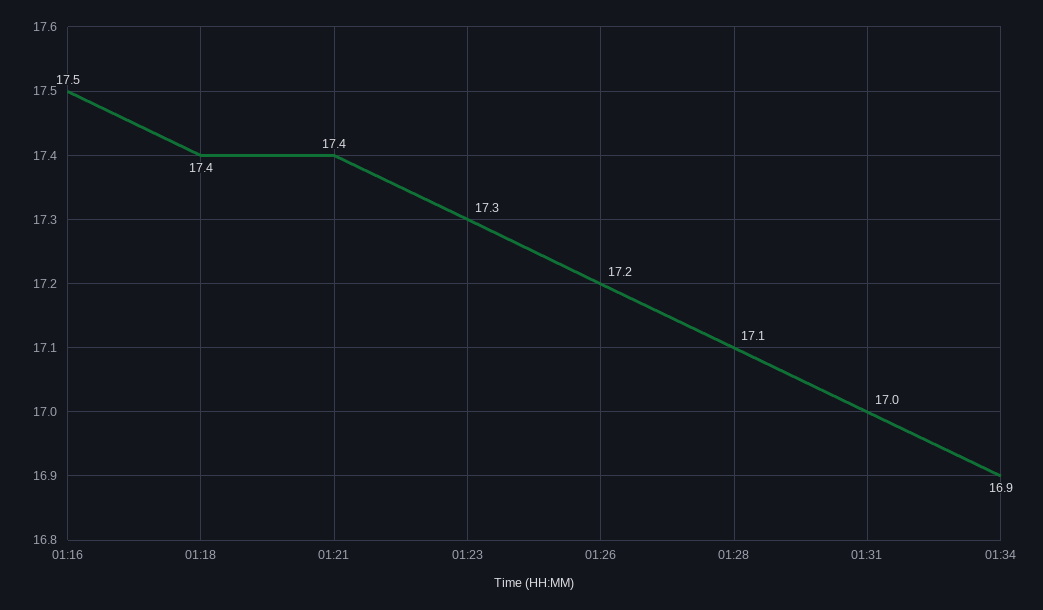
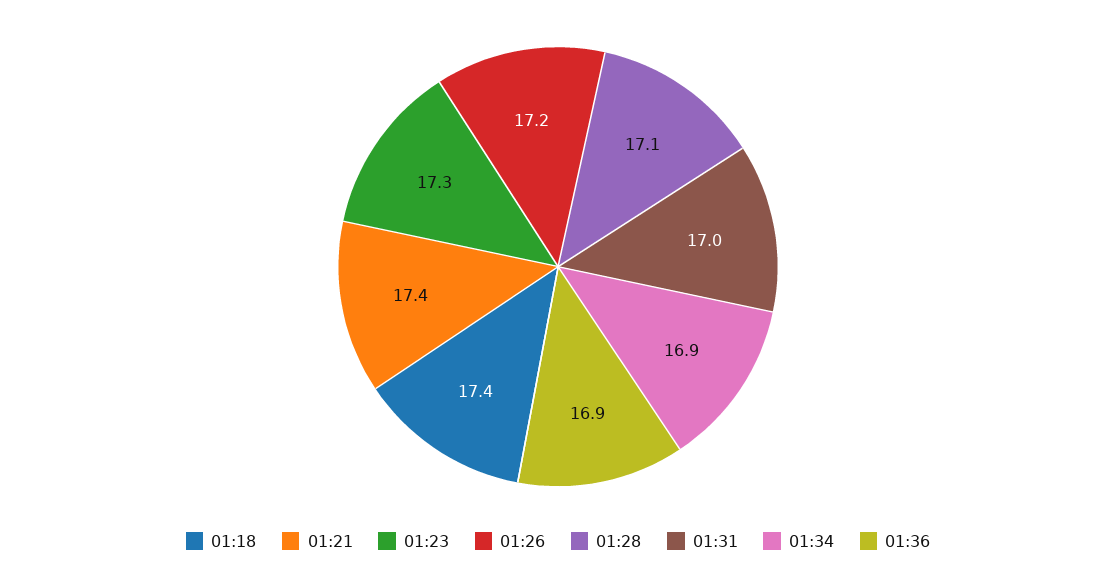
01:16: 17.5 -> none
01:36: none -> 16.9

